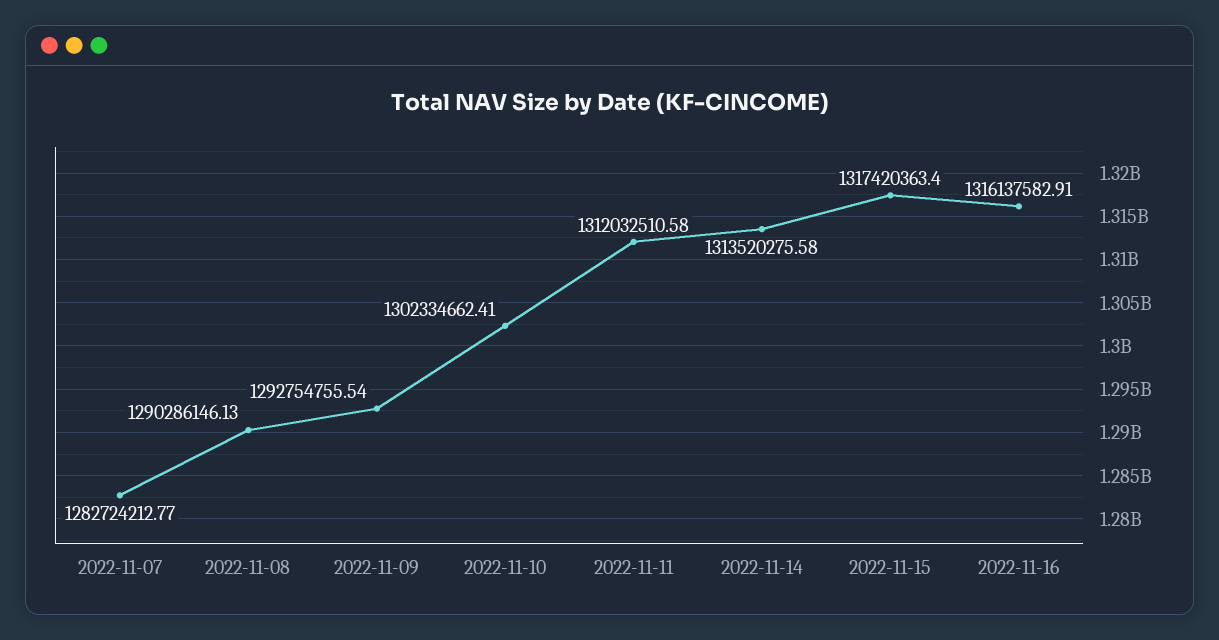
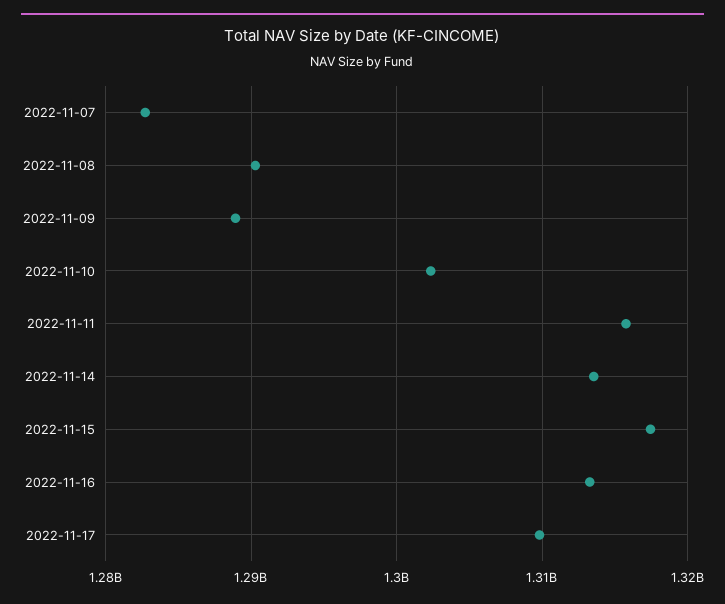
2022-11-09: 1292754755.54 -> 1289000000
2022-11-11: 1312032510.58 -> 1316000000
2022-11-16: 1316137582.91 -> 1313000000
2022-11-17: none -> 1310000000

